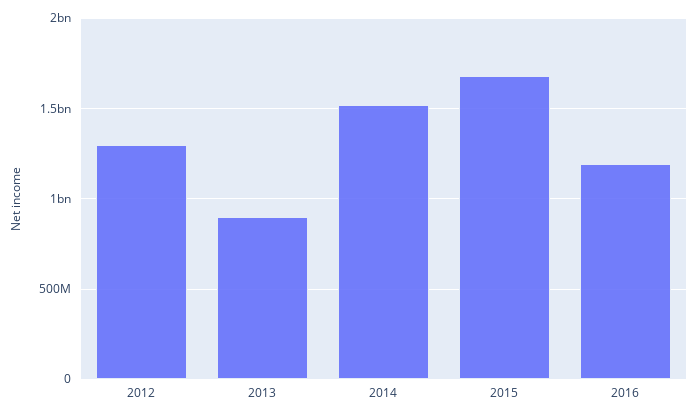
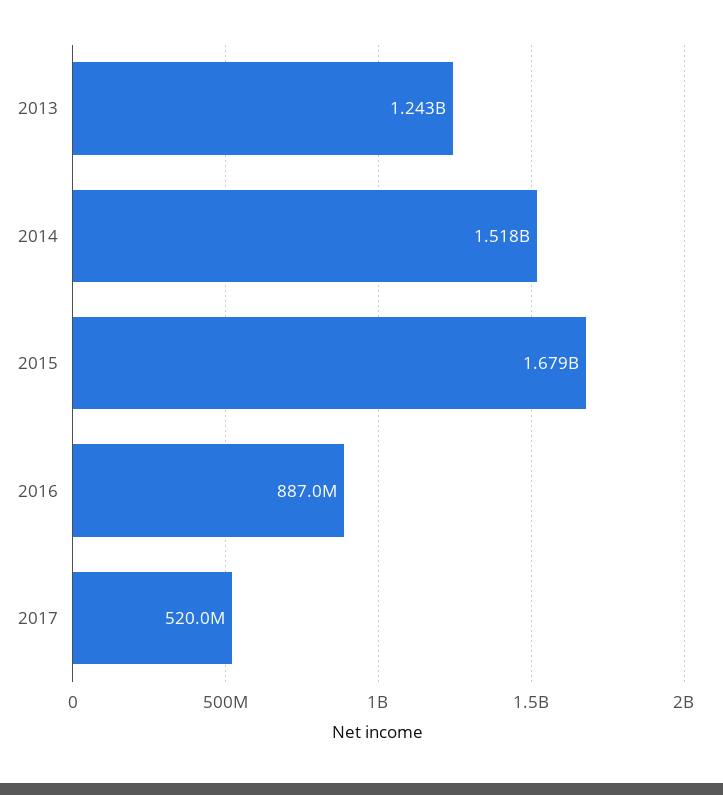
2012: 1300000000 -> none
2013: 900000000 -> 1243000000
2016: 1200000000 -> 887000000
2017: none -> 520000000

